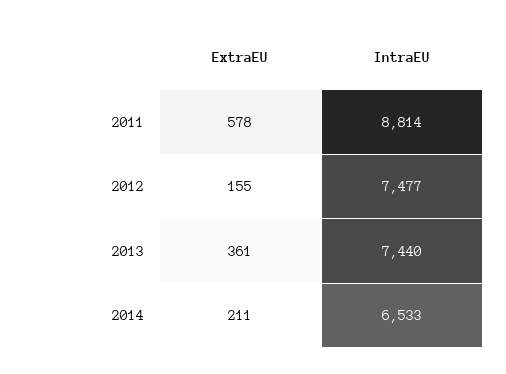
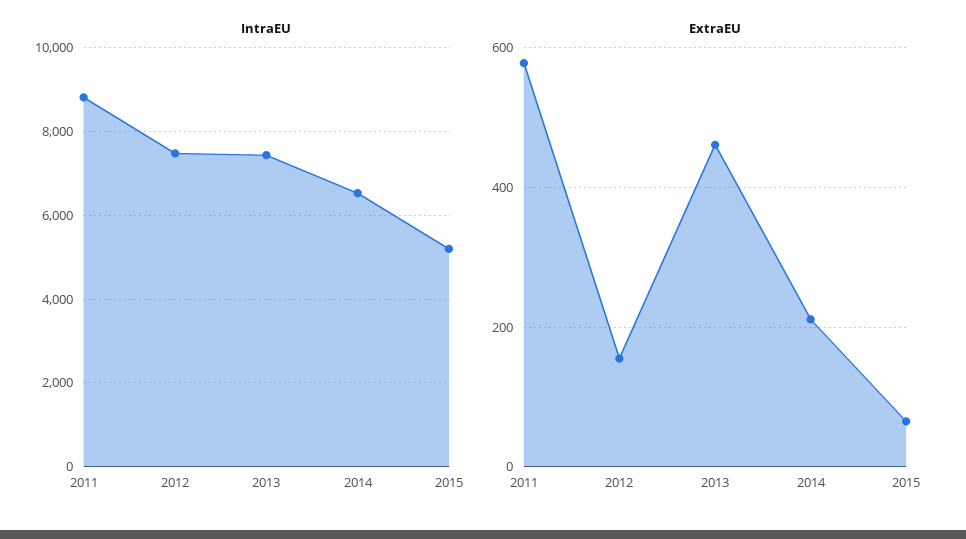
ExtraEU, 2013: 361 -> 460
IntraEU, 2015: none -> 5200
ExtraEU, 2015: none -> 60

